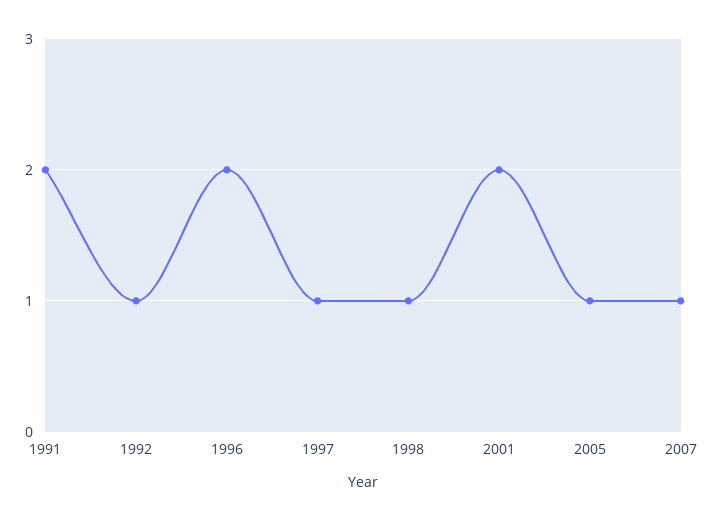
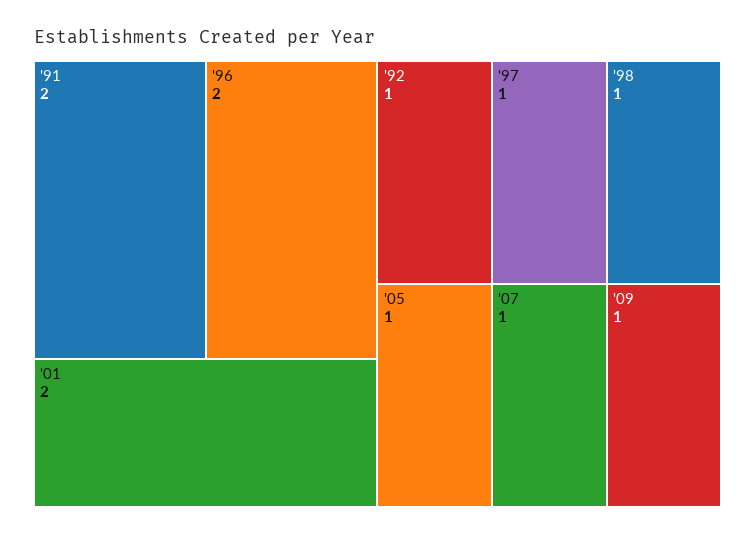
'09: none -> 1

